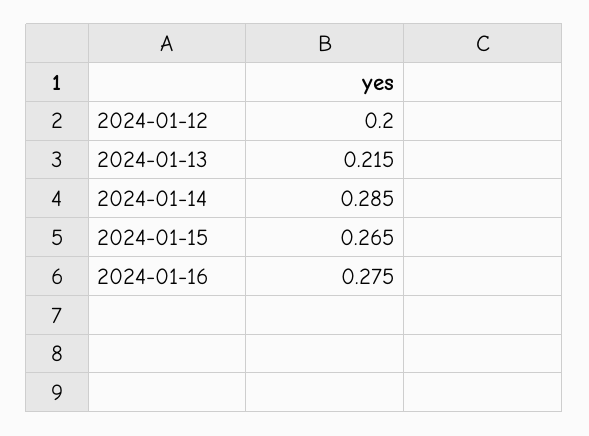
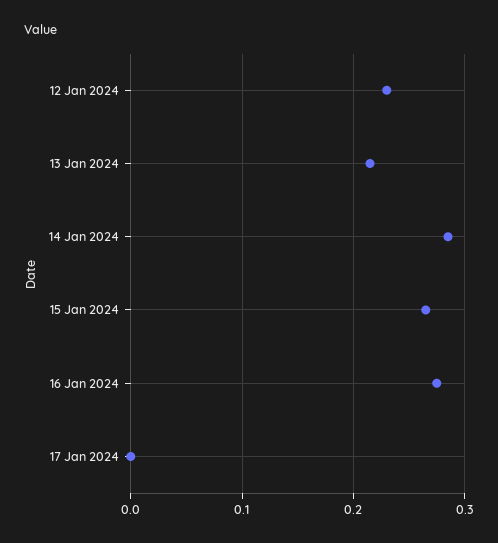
2024-01-12: 0.2 -> 0.23
17 Jan 2024: none -> 0

